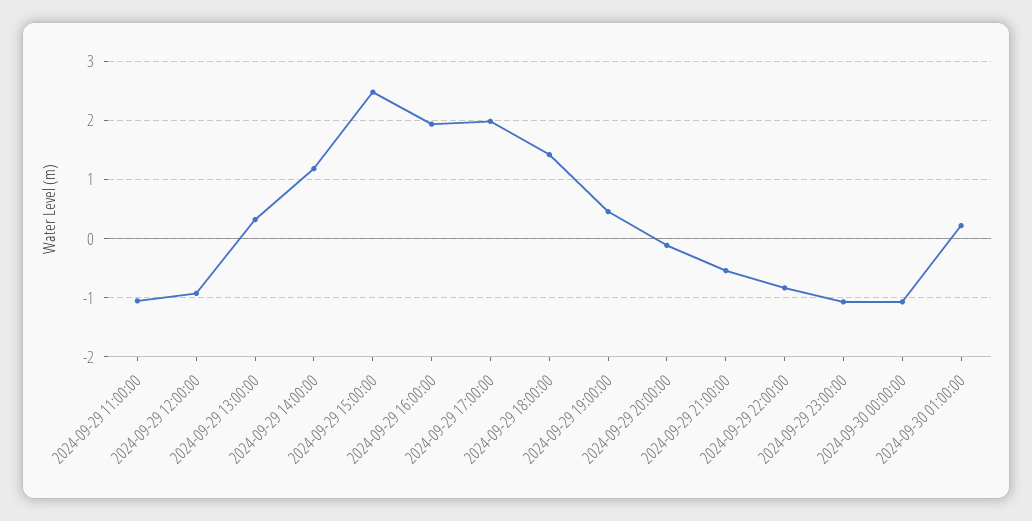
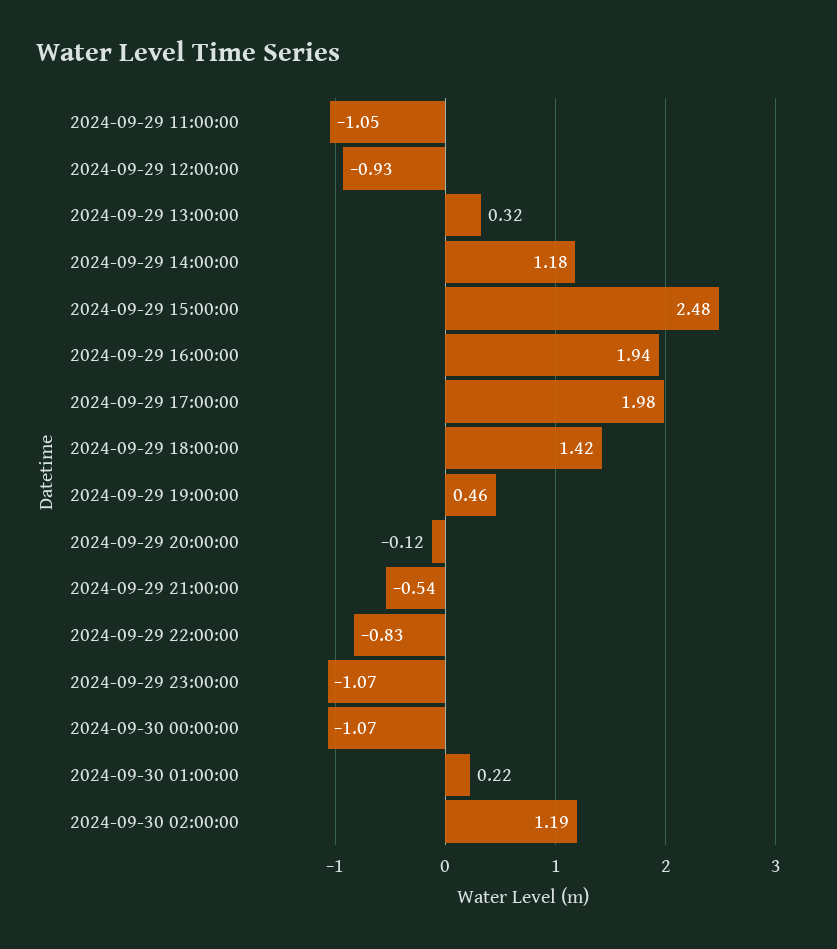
2024-09-30 02:00:00: none -> 1.19

